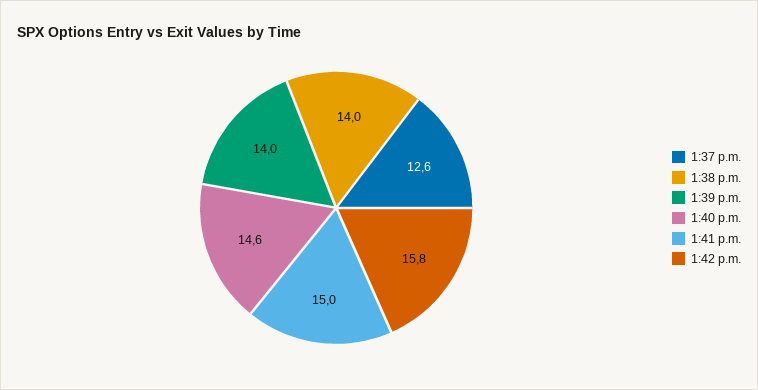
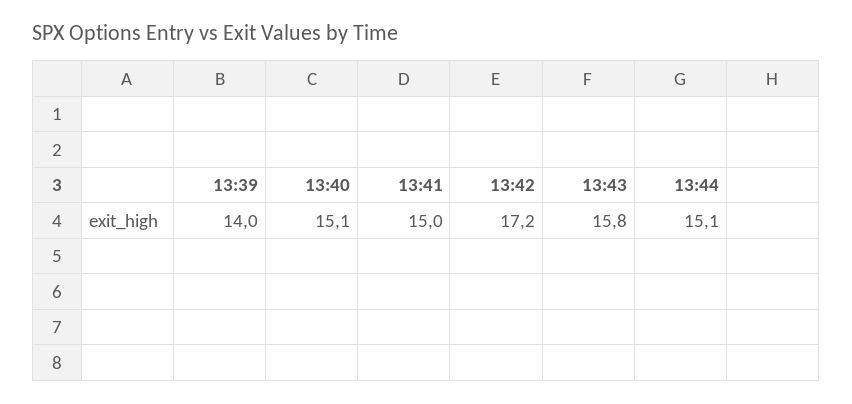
1:37 p.m.: 12.6 -> none
1:38 p.m.: 14 -> none
1:40 p.m.: 14.6 -> 15.1
1:42 p.m.: 15.8 -> 17.2
13:43: none -> 15.8
13:44: none -> 15.1

